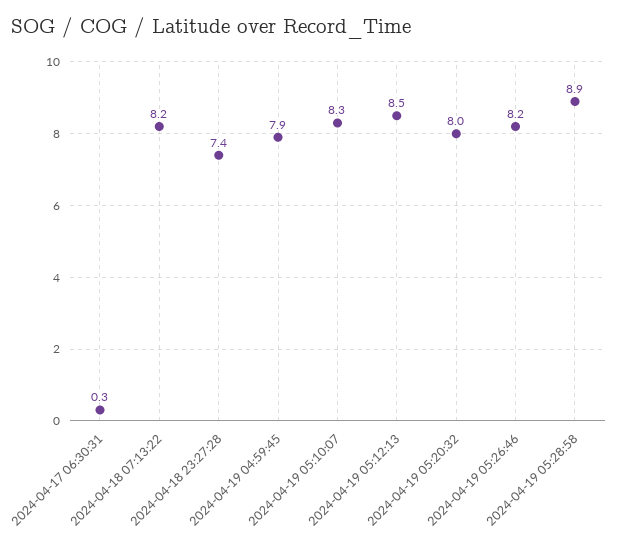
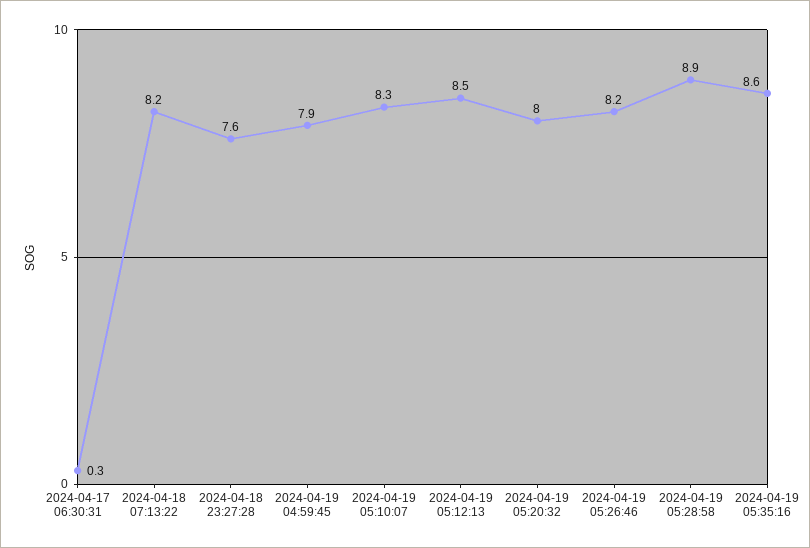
2024-04-18 23:27:28: 7.4 -> 7.6
2024-04-19 05:35:16: none -> 8.6

